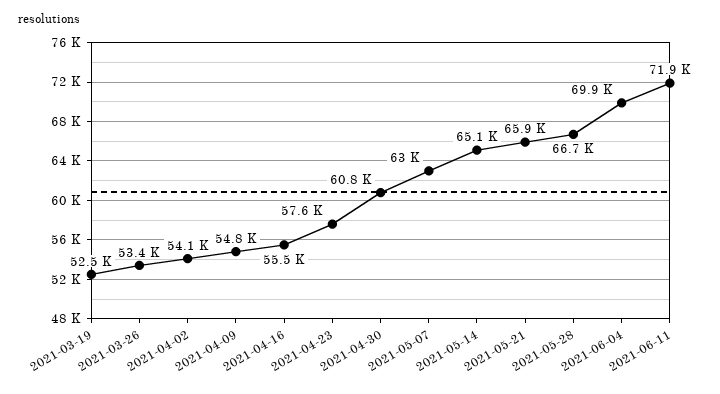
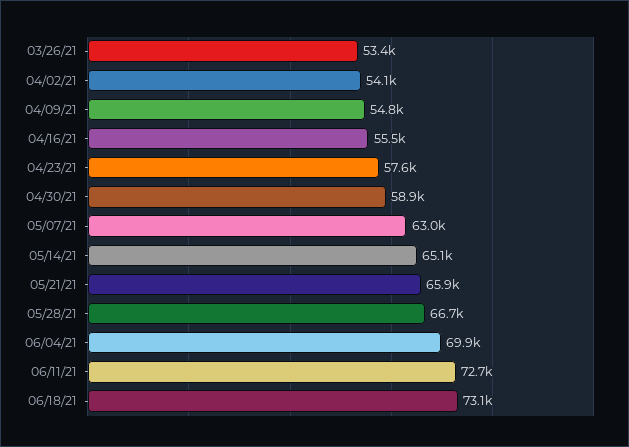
2021-03-19: 52500 -> none
2021-04-30: 60800 -> 58900
2021-06-11: 71900 -> 72700
06/18/21: none -> 73100

